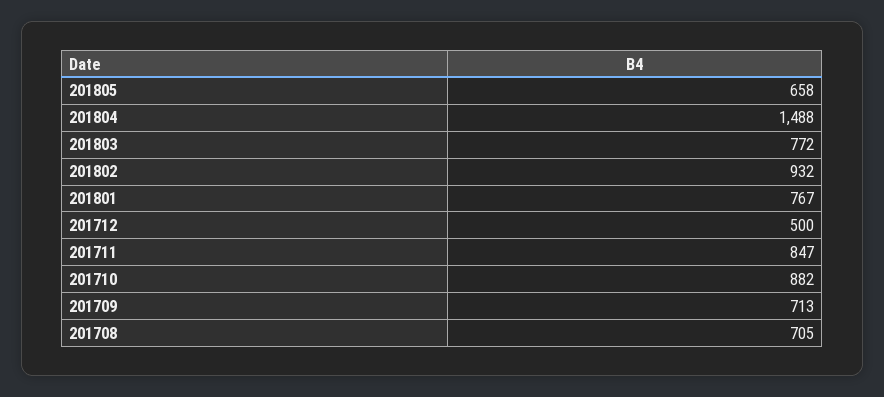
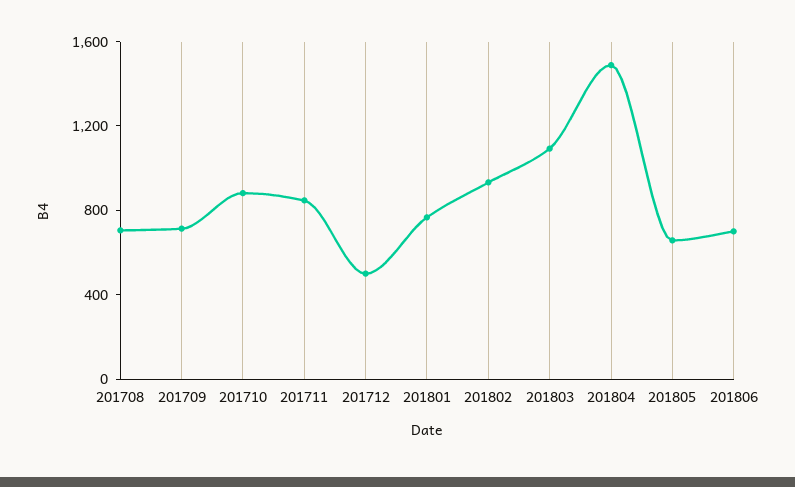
201803: 772 -> 1100
201806: none -> 700

